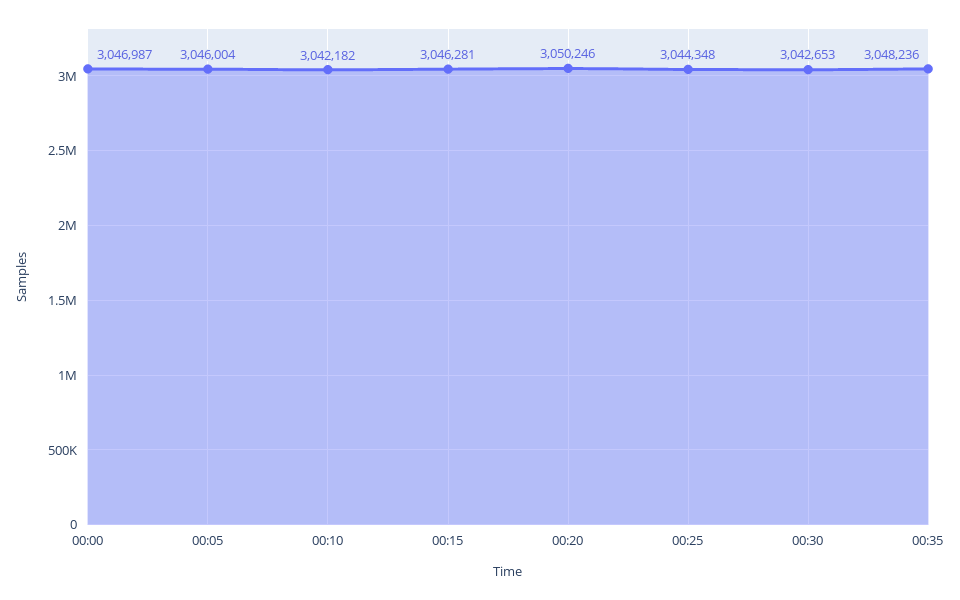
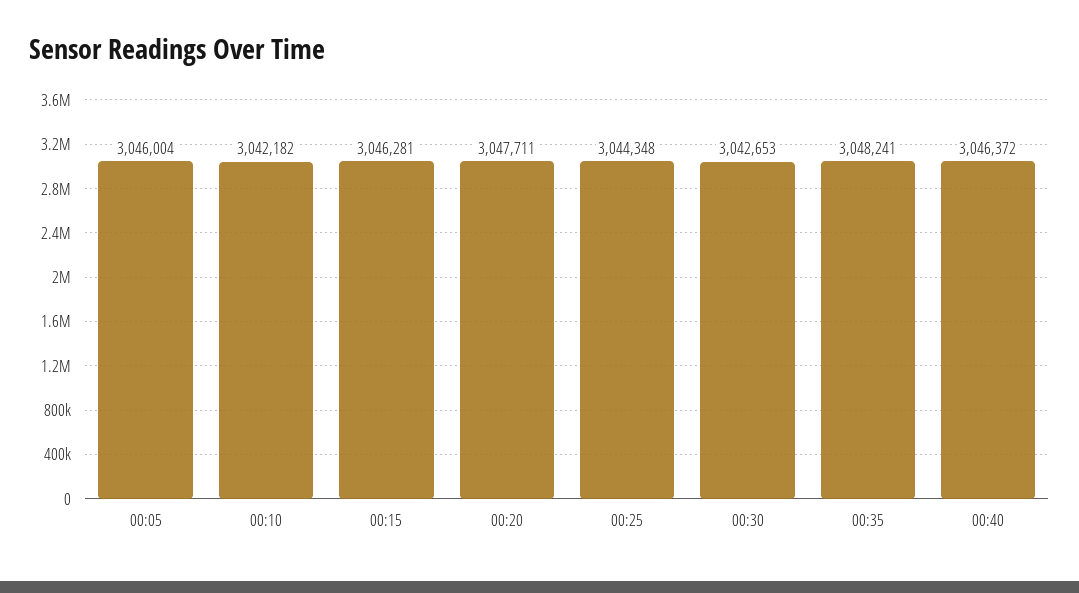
00:00: 3046987 -> none
00:20: 3050246 -> 3047711
00:35: 3048236 -> 3048241
00:40: none -> 3046372

